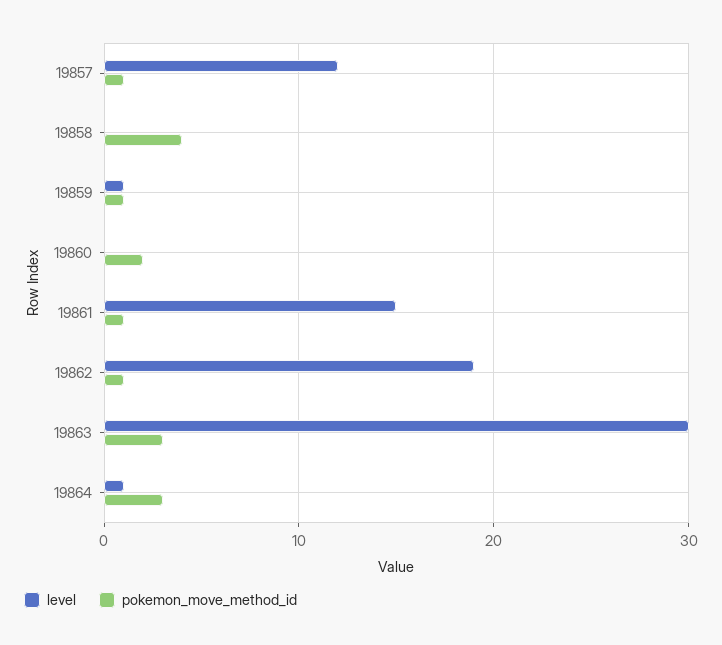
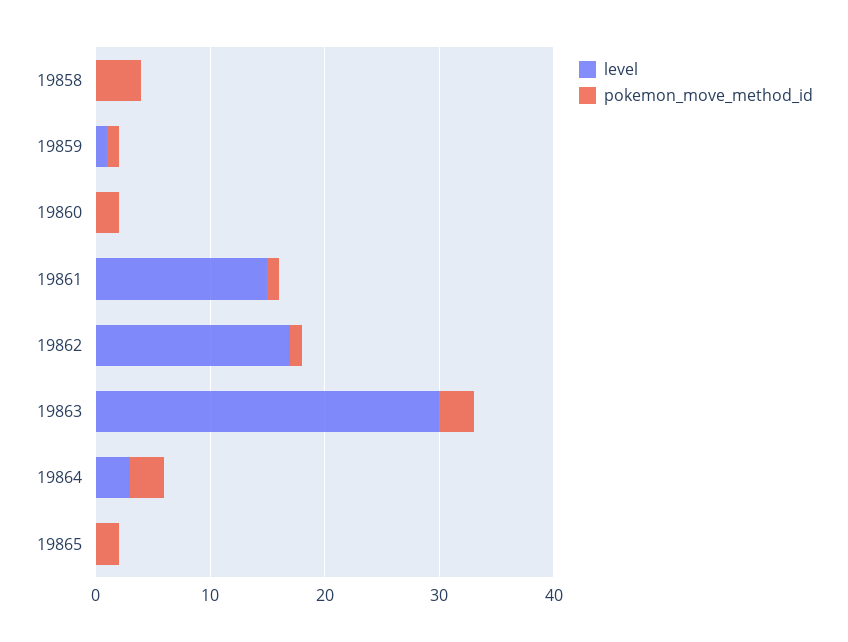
level, 19857: 12 -> none
pokemon_move_method_id, 19857: 1 -> none
level, 19862: 19 -> 17
level, 19864: 1 -> 3
level, 19865: none -> 0
pokemon_move_method_id, 19865: none -> 2

